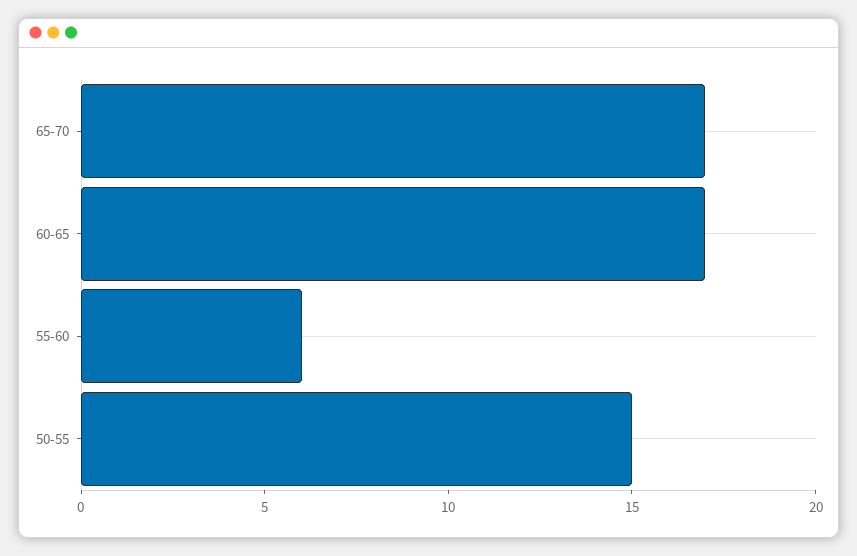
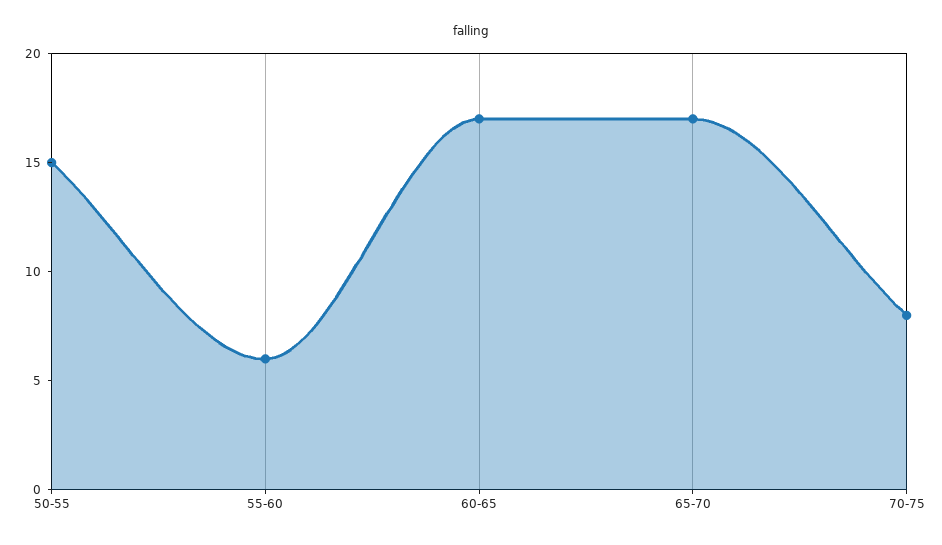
70-75: none -> 8

